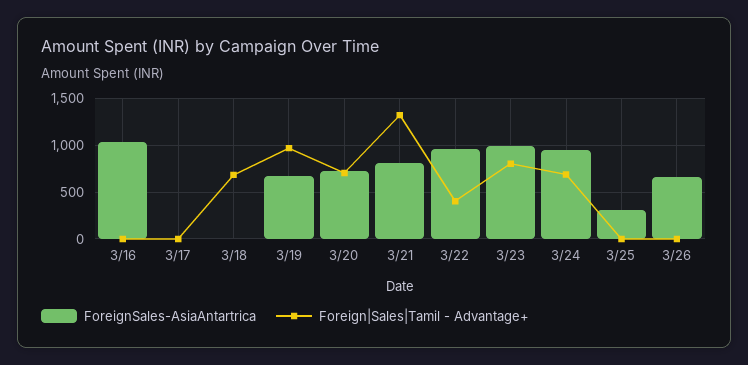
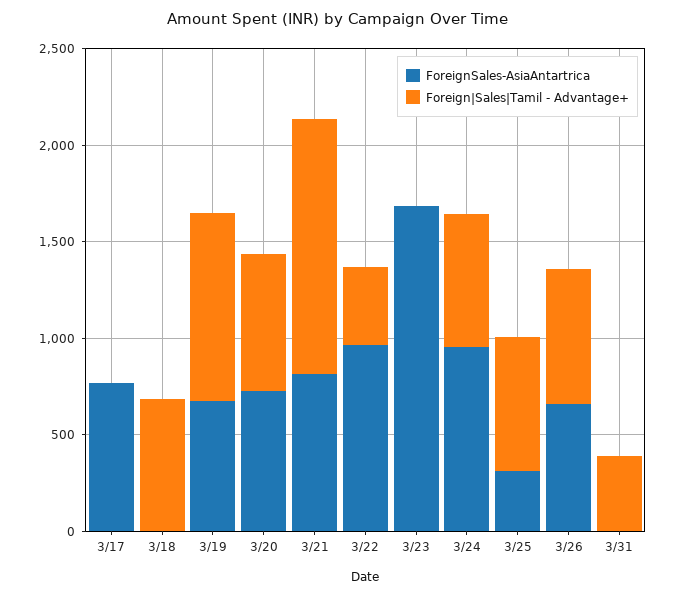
ForeignSales-AsiaAntartrica, 3/16: 1000 -> none
Foreign|Sales|Tamil - Advantage+, 3/16: 0 -> none
ForeignSales-AsiaAntartrica, 3/17: 0 -> 800
ForeignSales-AsiaAntartrica, 3/23: 1000 -> 1700
Foreign|Sales|Tamil - Advantage+, 3/23: 800 -> 0
Foreign|Sales|Tamil - Advantage+, 3/25: 0 -> 700
Foreign|Sales|Tamil - Advantage+, 3/26: 0 -> 700
ForeignSales-AsiaAntartrica, 3/31: none -> 0
Foreign|Sales|Tamil - Advantage+, 3/31: none -> 400

